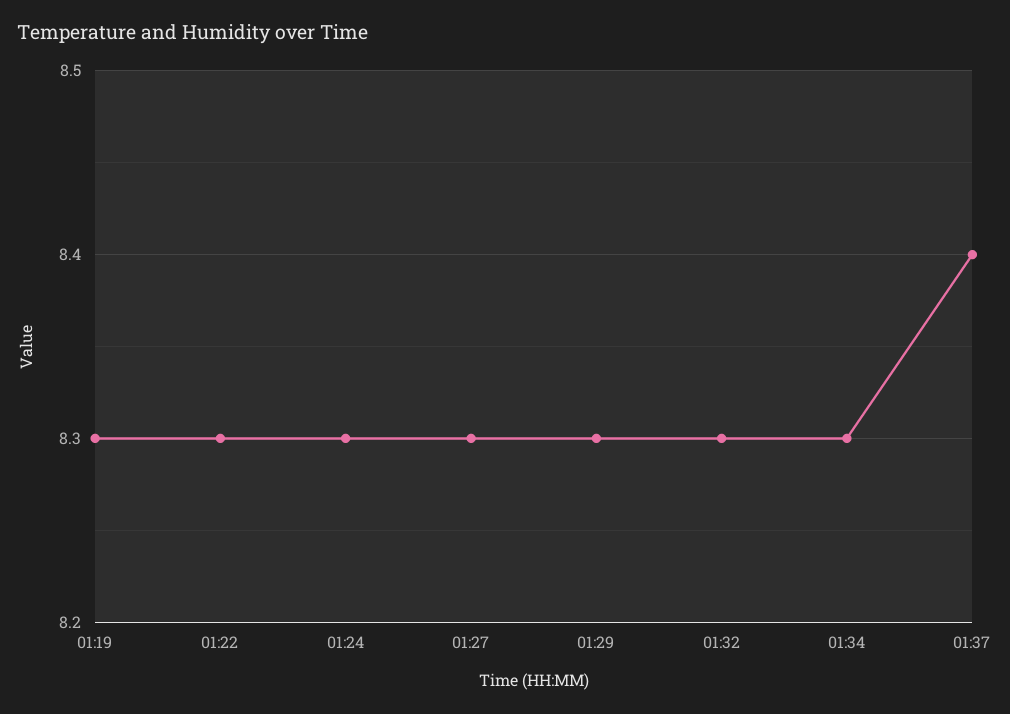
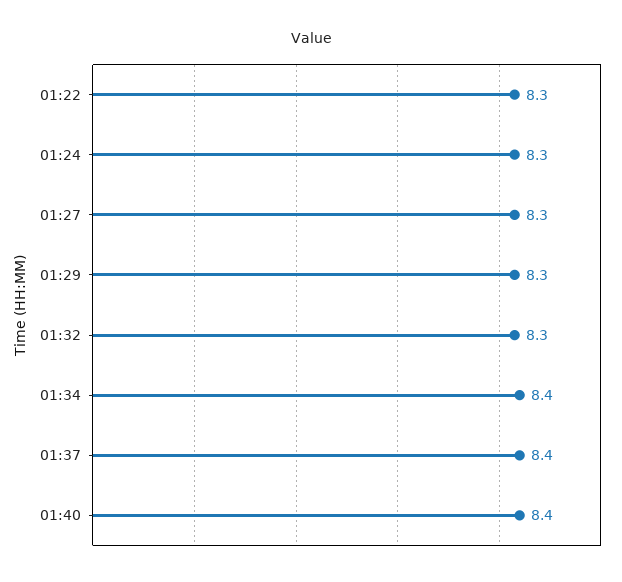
01:19: 8.3 -> none
01:34: 8.3 -> 8.4
01:40: none -> 8.4

